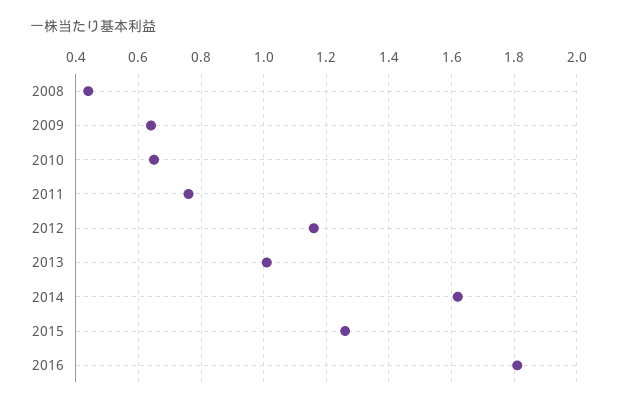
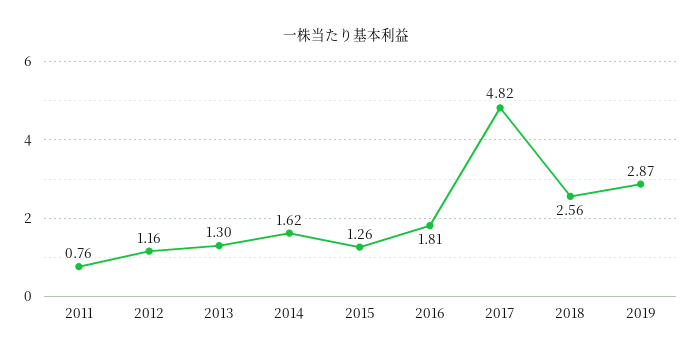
2008: 0.45 -> none
2009: 0.65 -> none
2010: 0.65 -> none
2013: 1 -> 1.3
2017: none -> 4.82
2018: none -> 2.56
2019: none -> 2.87

